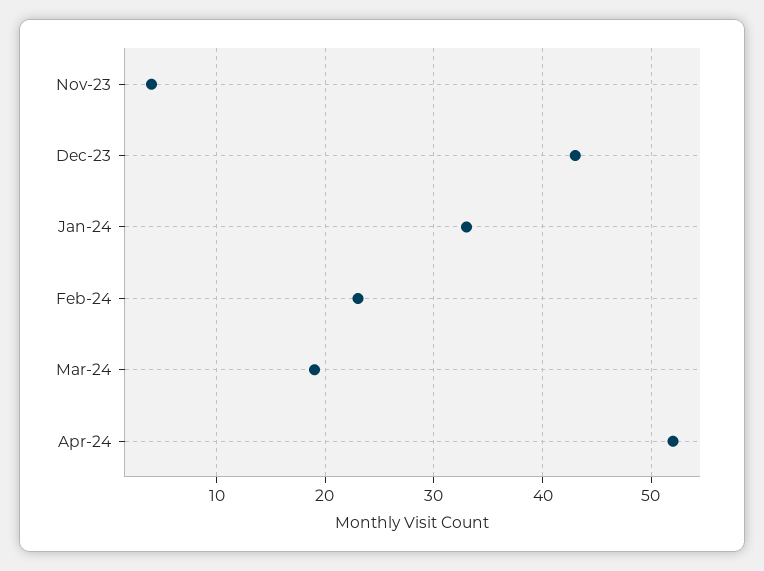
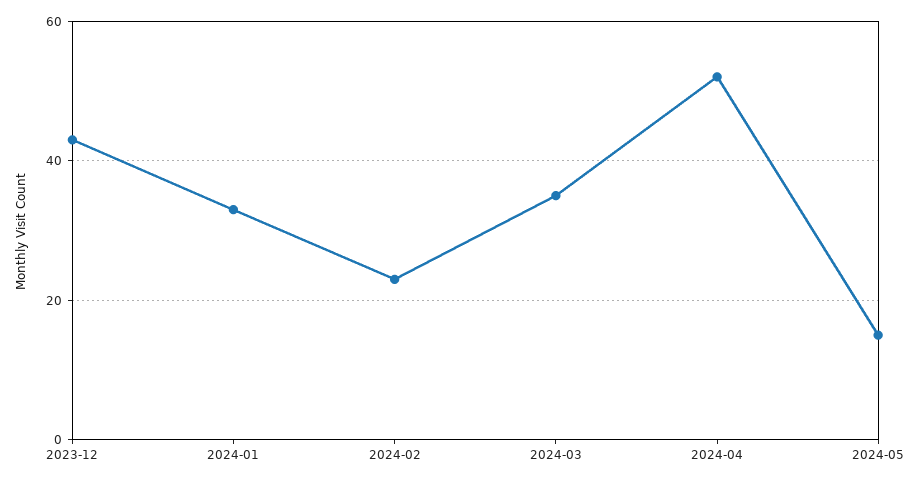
Nov-23: 4 -> none
Mar-24: 19 -> 35
2024-05: none -> 15

